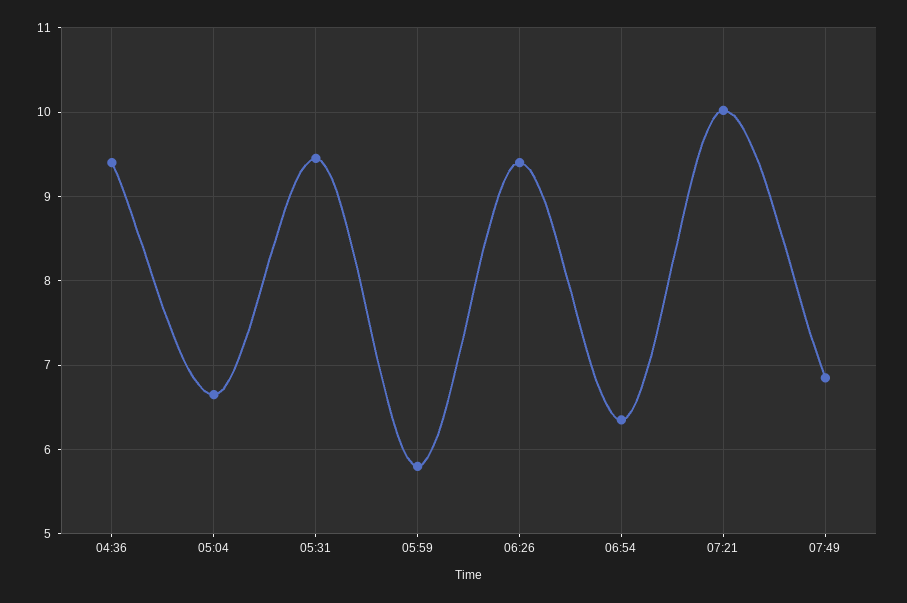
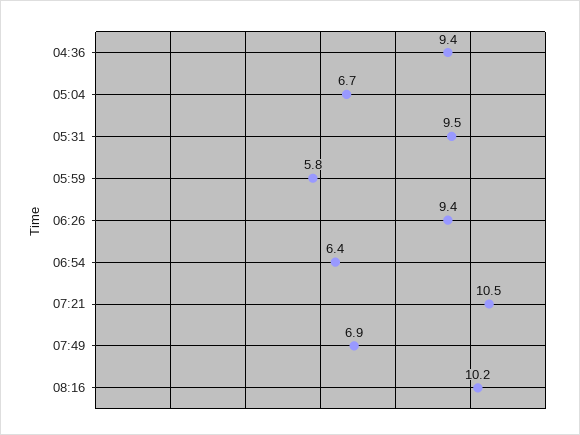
07:21: 10 -> 10.5
08:16: none -> 10.2

